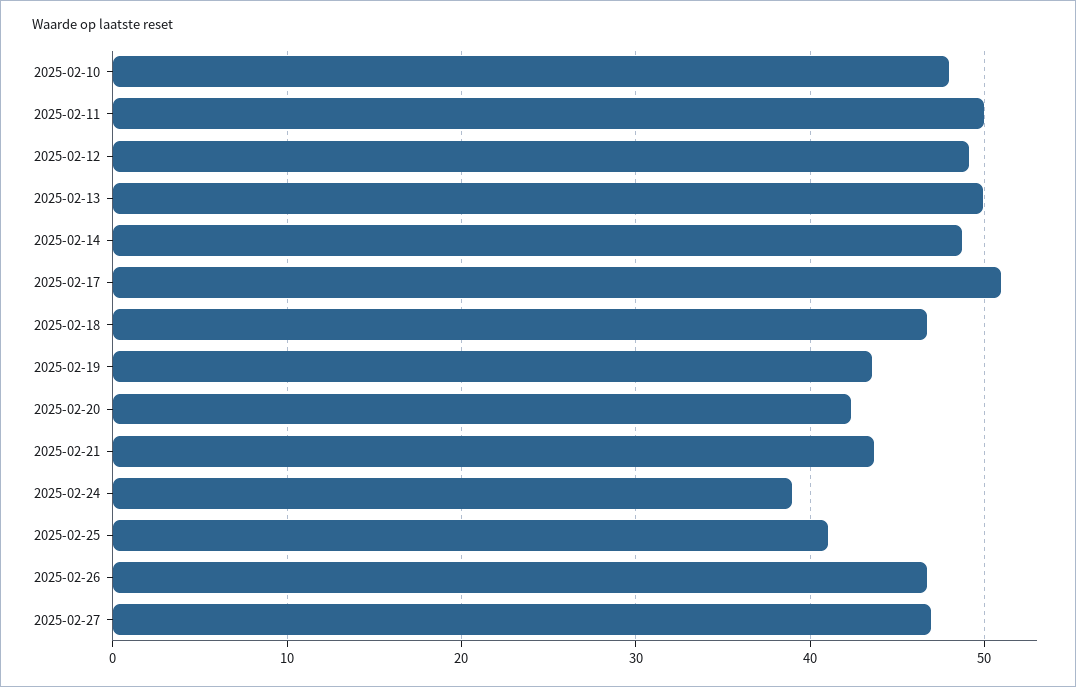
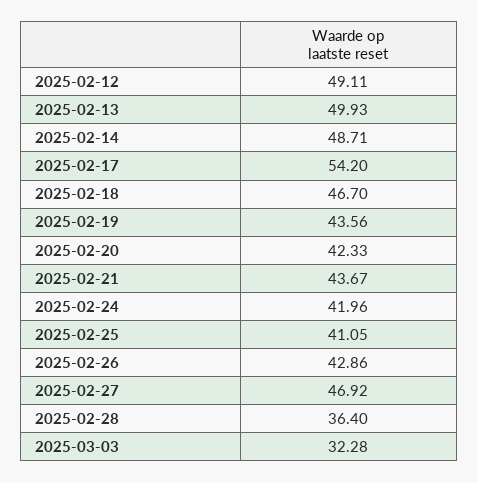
2025-02-10: 48 -> none
2025-02-11: 50 -> none
2025-02-17: 51 -> 54.2
2025-02-24: 39 -> 41.96
2025-02-26: 47 -> 42.86
2025-02-28: none -> 36.4
2025-03-03: none -> 32.28

